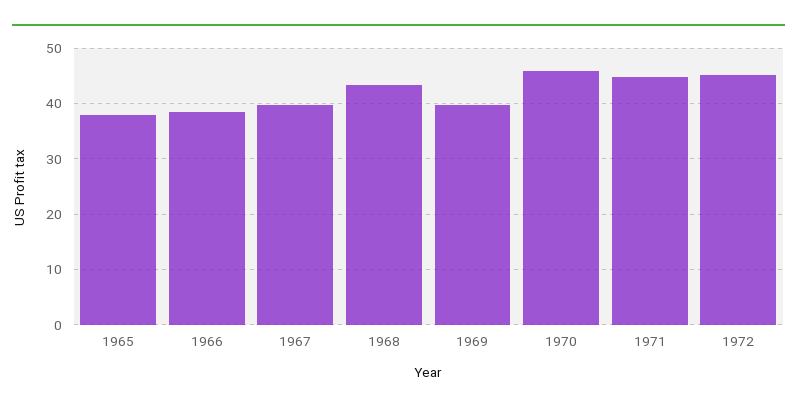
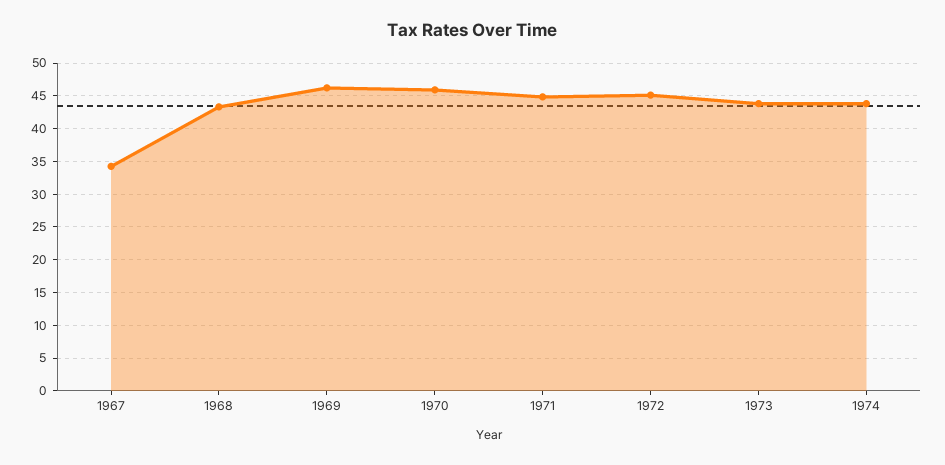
1965: 38 -> none
1966: 38 -> none
1967: 40 -> 34
1969: 40 -> 46
1973: none -> 44
1974: none -> 44

